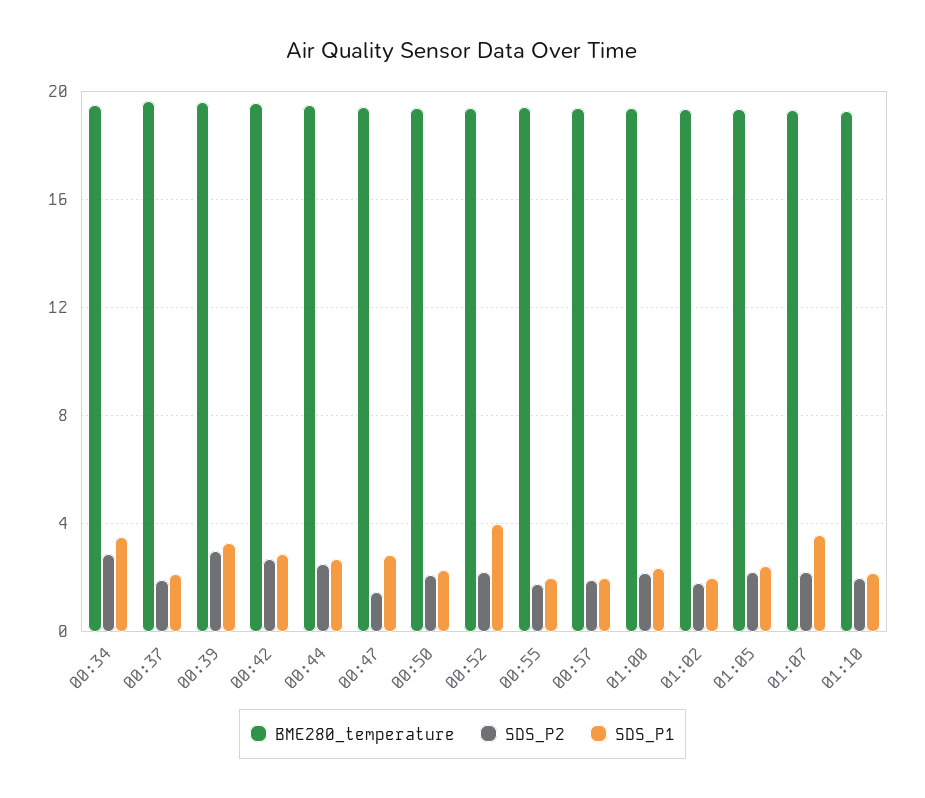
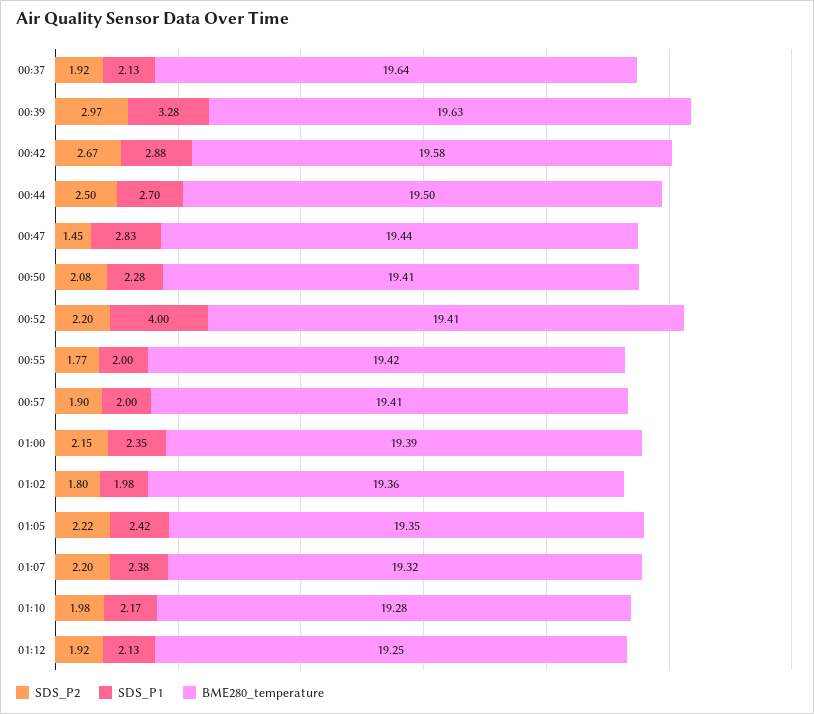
BME280_temperature, 00:34: 19.5 -> none
SDS_P2, 00:34: 3 -> none
SDS_P1, 00:34: 3.5 -> none
SDS_P1, 01:07: 3.5 -> 2.38
SDS_P2, 01:12: none -> 1.92
SDS_P1, 01:12: none -> 2.13
BME280_temperature, 01:12: none -> 19.25

